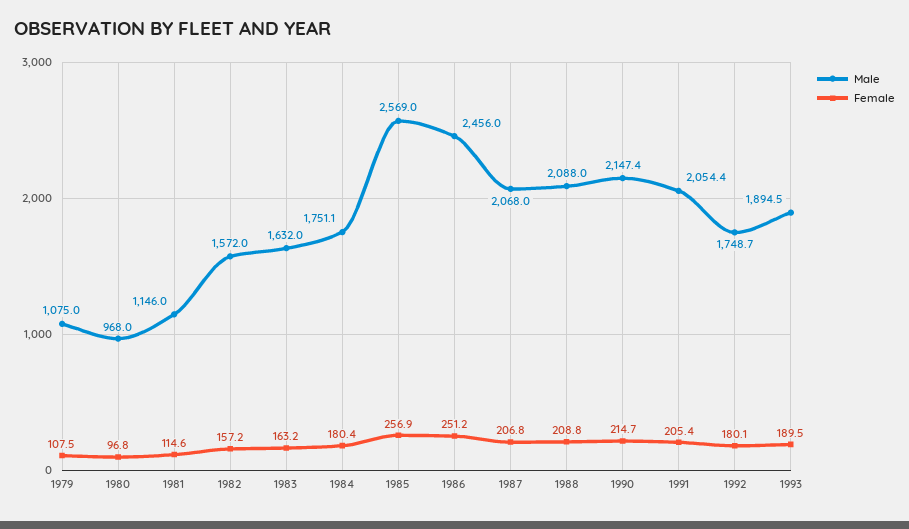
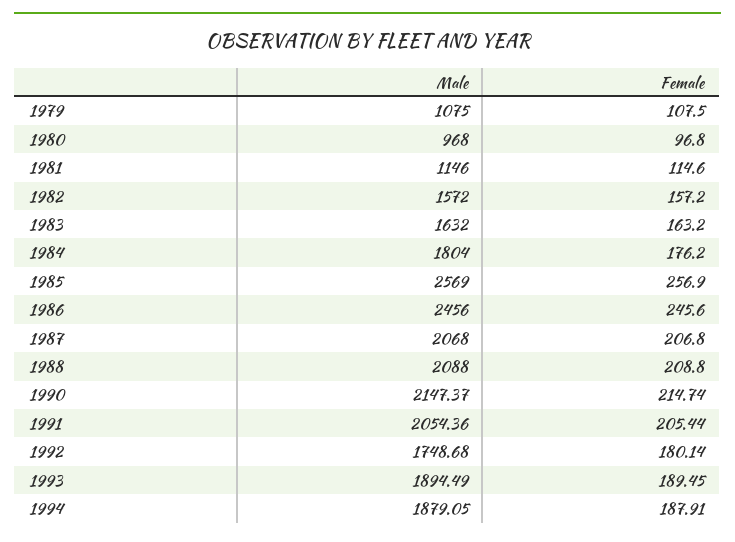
Male, 1984: 1751.1 -> 1804
Female, 1984: 180.4 -> 176.2
Female, 1986: 251.2 -> 245.6
Male, 1994: none -> 1879.05
Female, 1994: none -> 187.91

